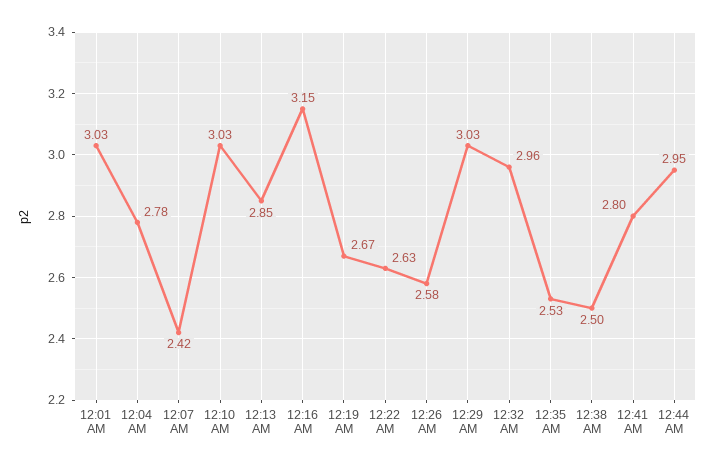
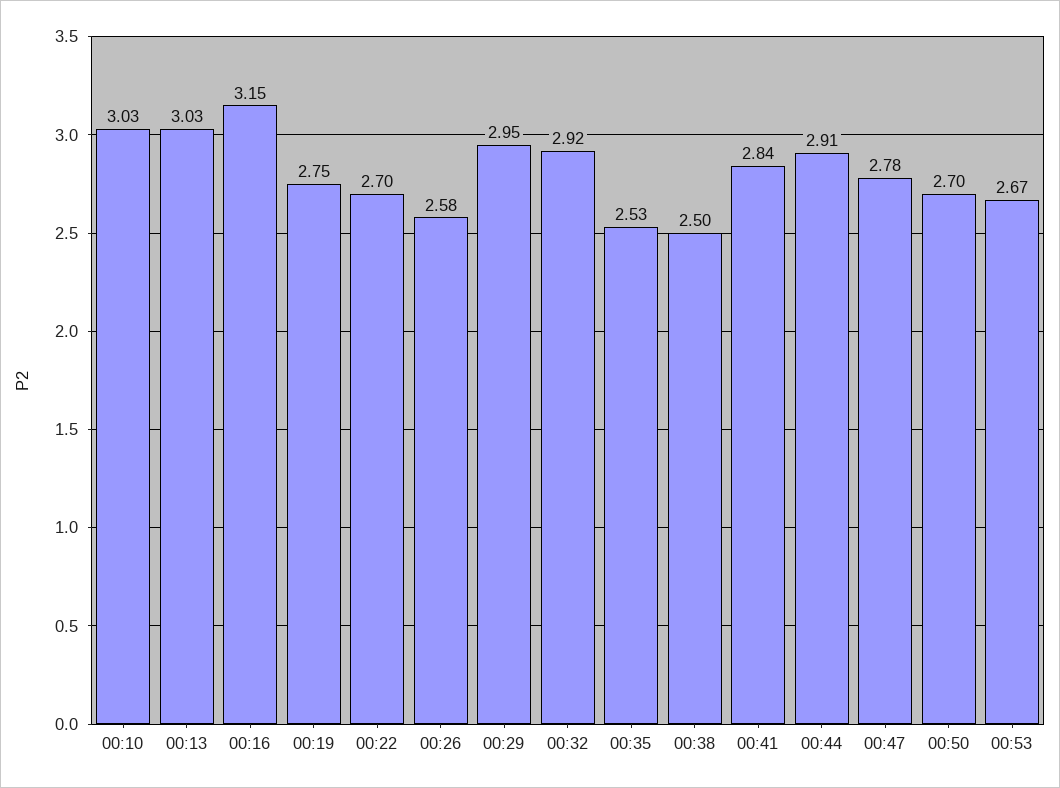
12:01 AM: 3.03 -> none
12:04 AM: 2.78 -> none
12:07 AM: 2.42 -> none
12:13 AM: 2.85 -> 3.03
12:19 AM: 2.67 -> 2.75
12:22 AM: 2.63 -> 2.7
12:29 AM: 3.03 -> 2.95
12:32 AM: 2.96 -> 2.92
12:41 AM: 2.8 -> 2.84
12:44 AM: 2.95 -> 2.91
00:47: none -> 2.78
00:50: none -> 2.7
00:53: none -> 2.67

